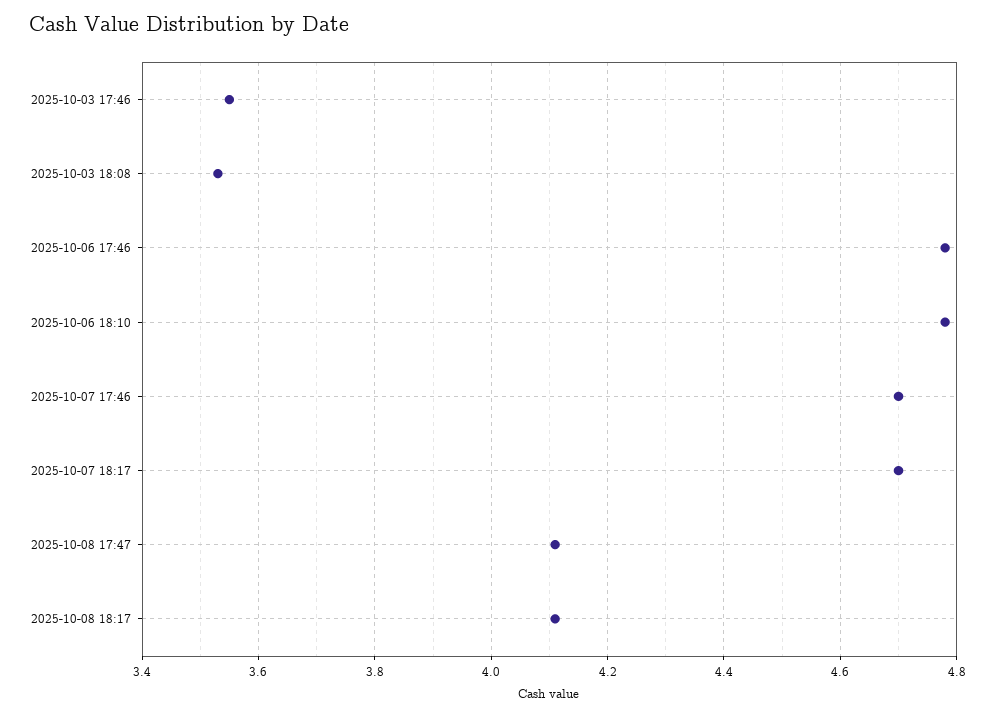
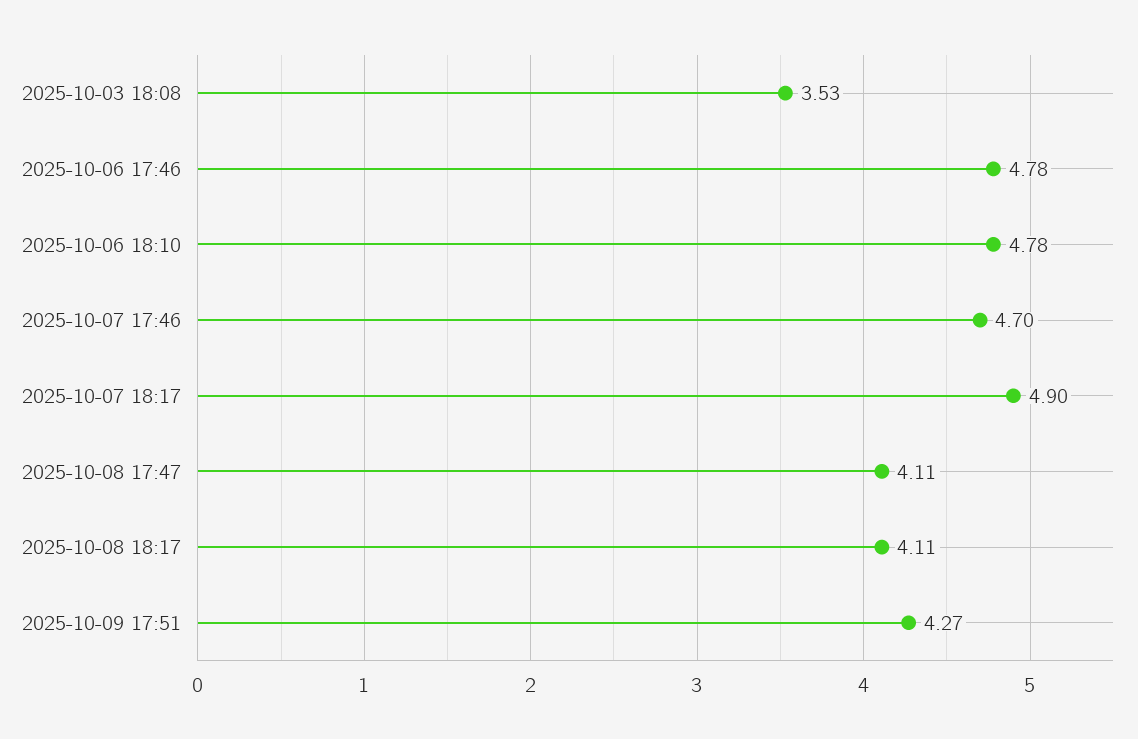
2025-10-03 17:46: 3.55 -> none
2025-10-07 18:17: 4.7 -> 4.9
2025-10-09 17:51: none -> 4.27

